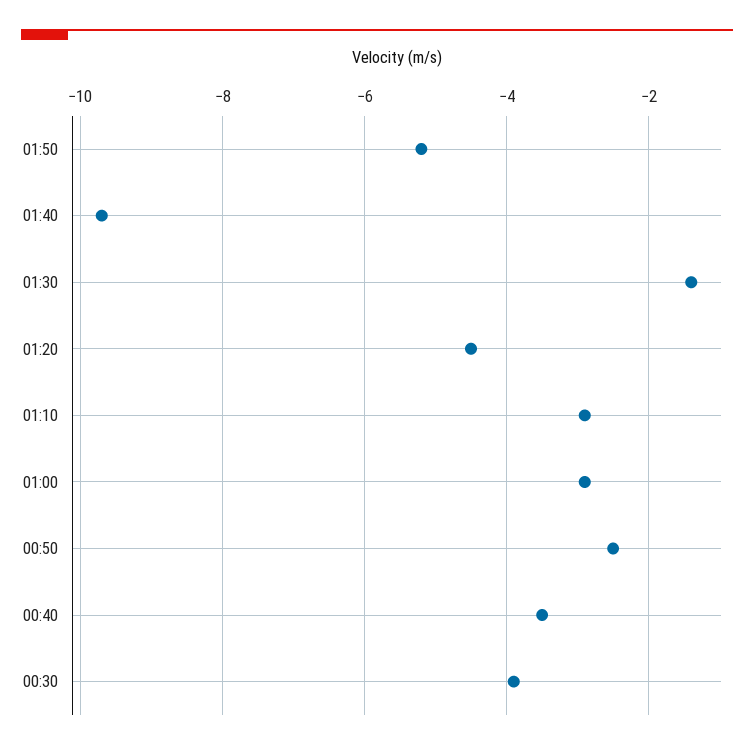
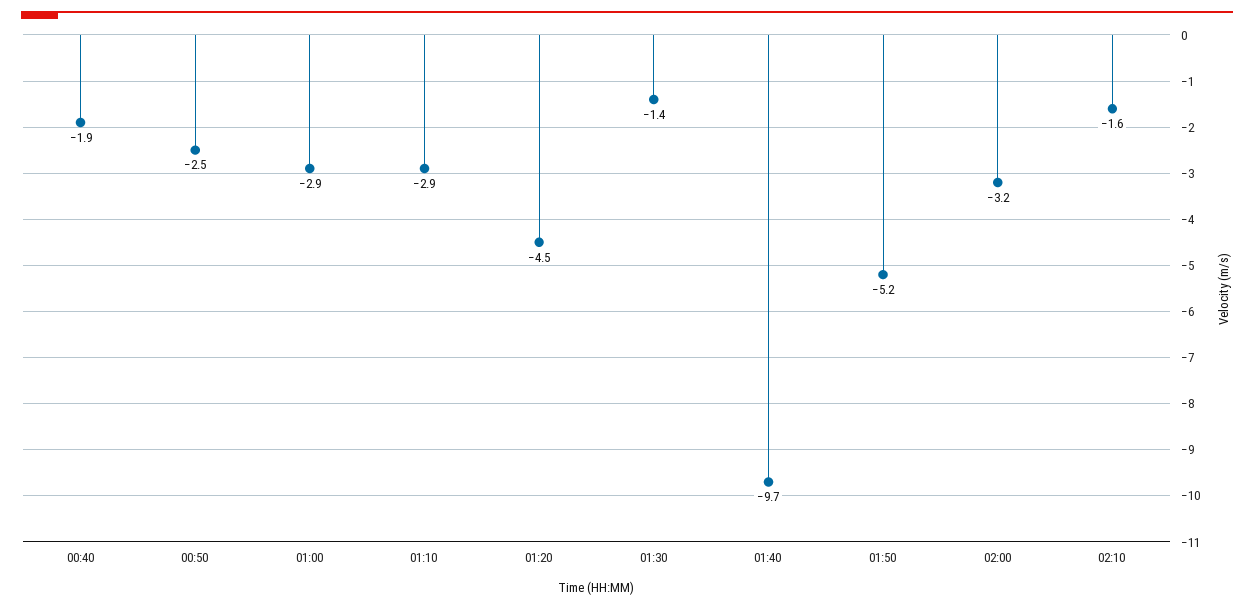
00:40: -3.5 -> -1.9
00:30: -4 -> none
02:00: none -> -3.2
02:10: none -> -1.6

